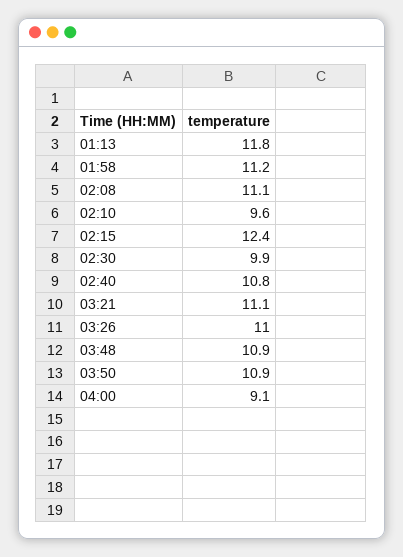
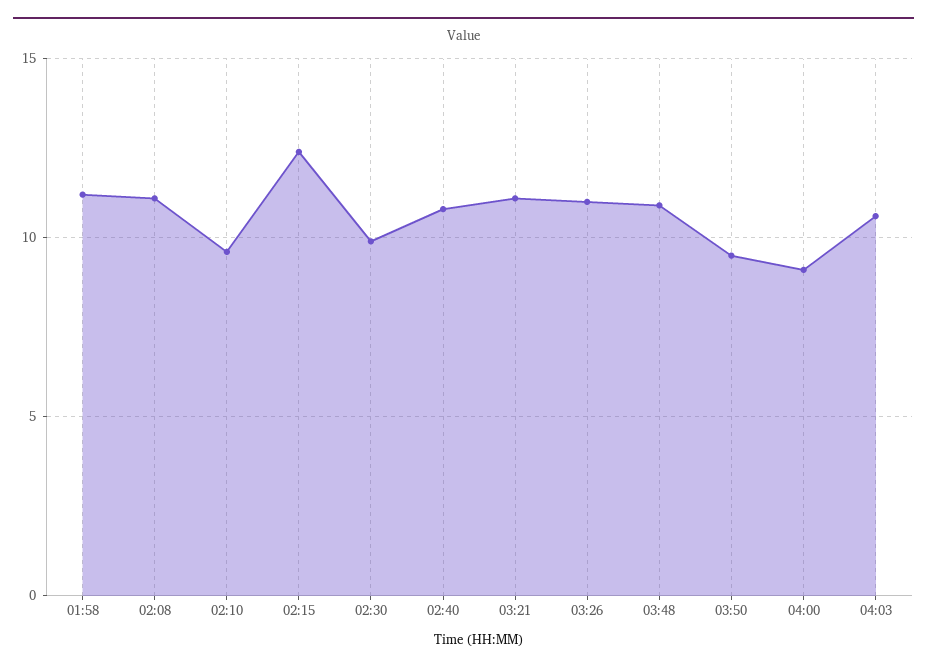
01:13: 11.8 -> none
03:50: 10.9 -> 9.5
04:03: none -> 10.5

